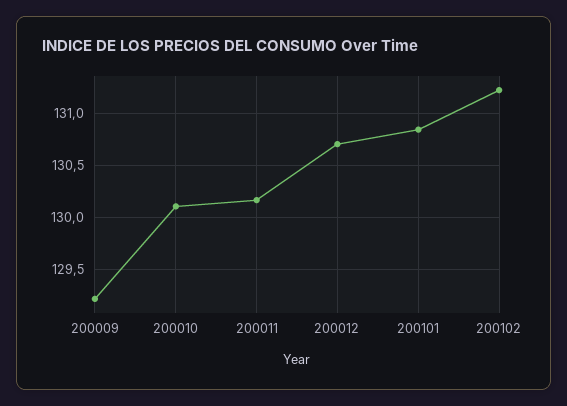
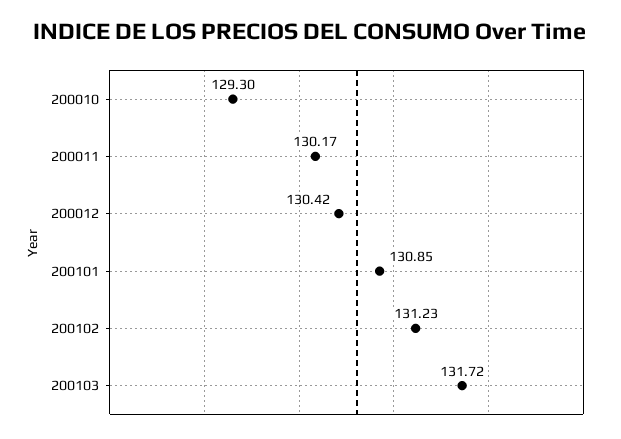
200009: 129.2 -> none
200010: 130.1 -> 129.3
200012: 130.7 -> 130.42
200103: none -> 131.72

